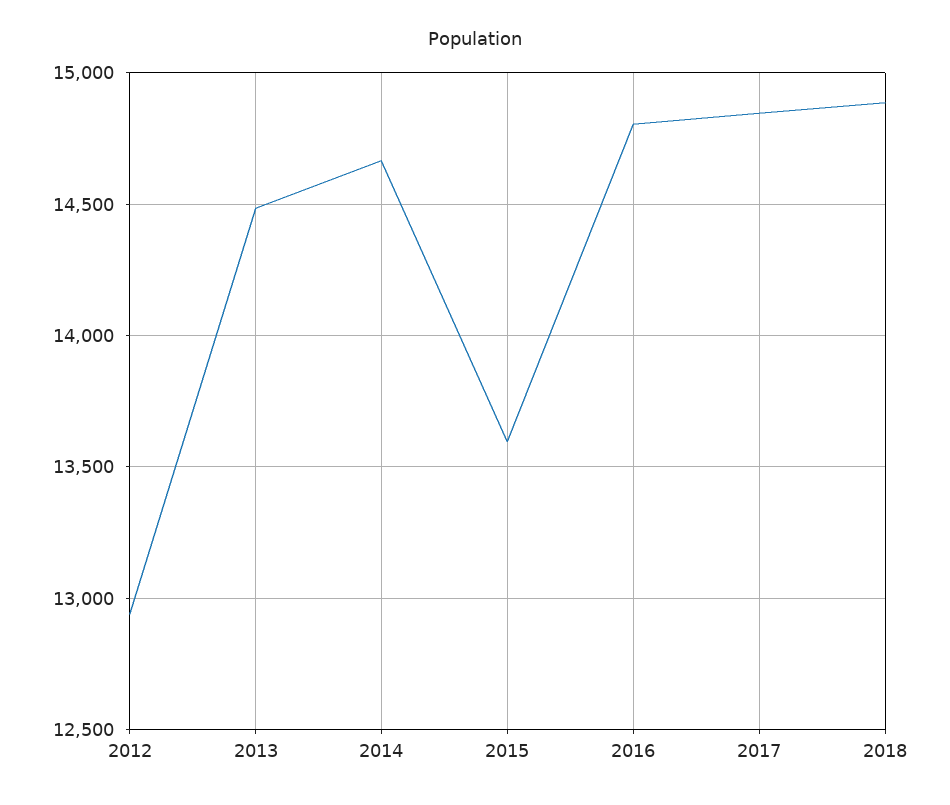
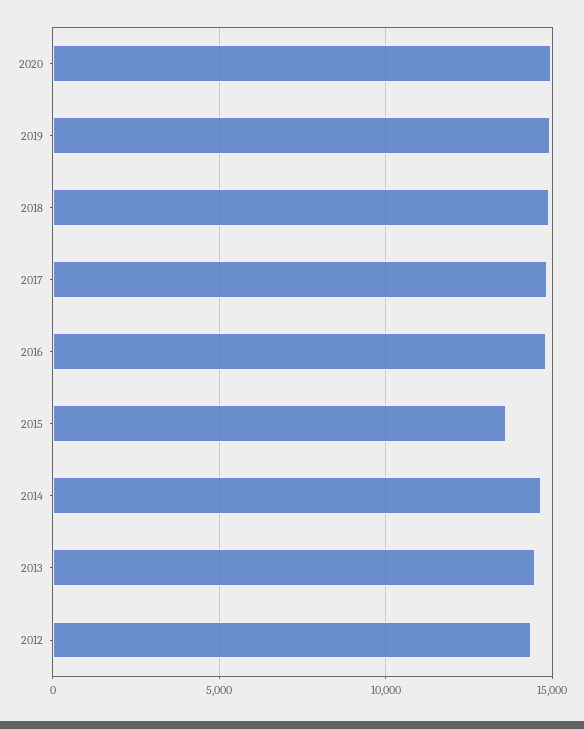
2012: 12950 -> 14500
2020: none -> 15000
2019: none -> 15000

